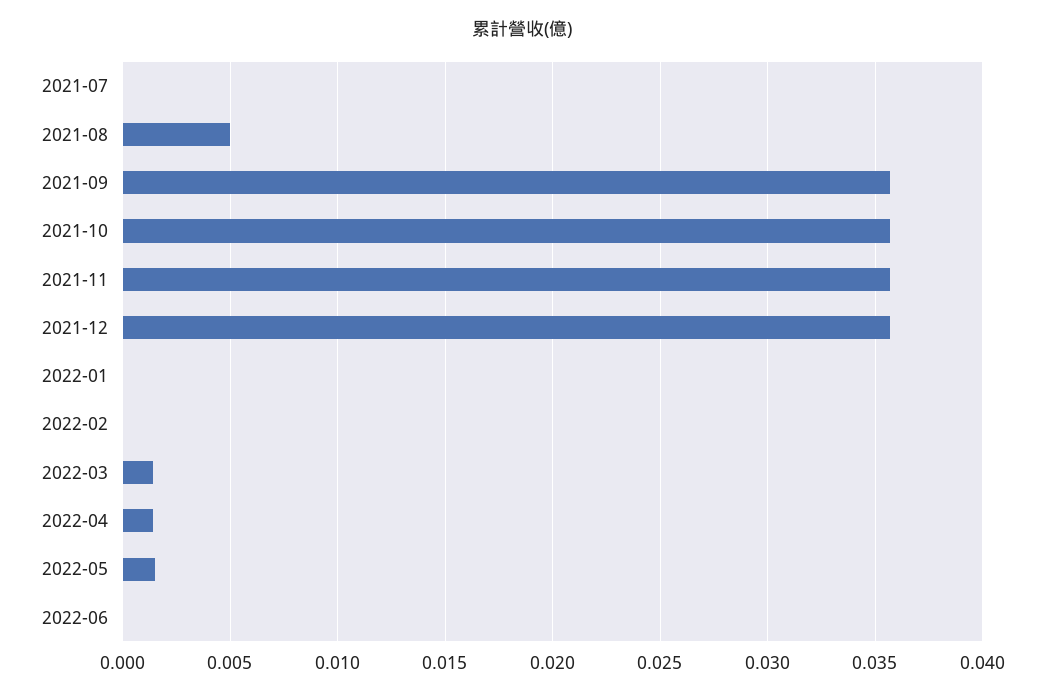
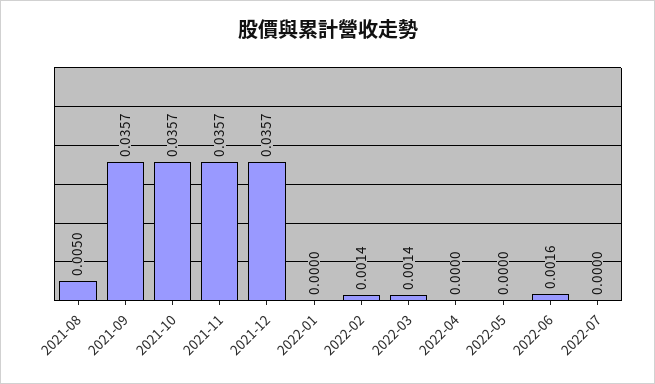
2021-07: 0 -> none
2022-02: 0 -> 0.0014
2022-04: 0.0015 -> 0
2022-05: 0.0015 -> 0
2022-06: 0 -> 0.0016
2022-07: none -> 0

